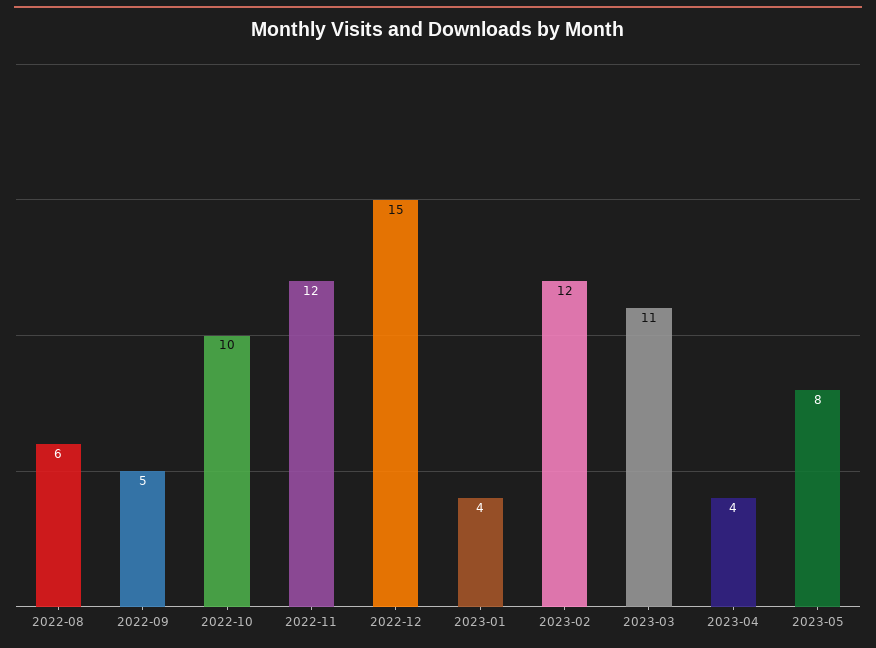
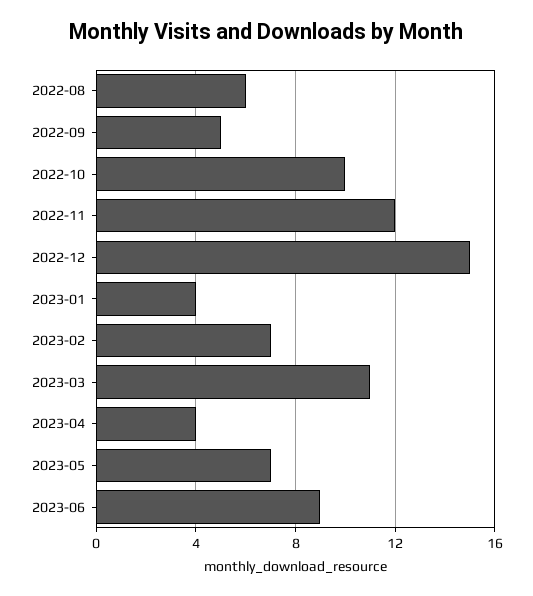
2023-02: 12 -> 7
2023-05: 8 -> 7
2023-06: none -> 9

